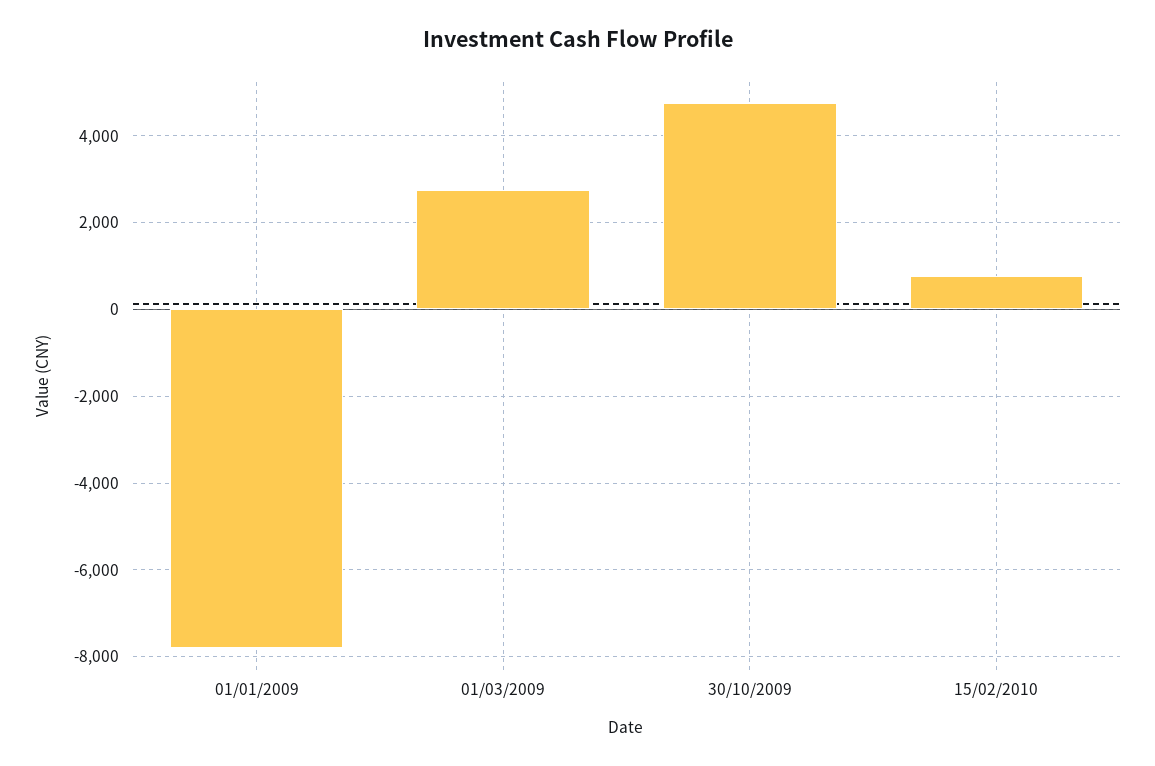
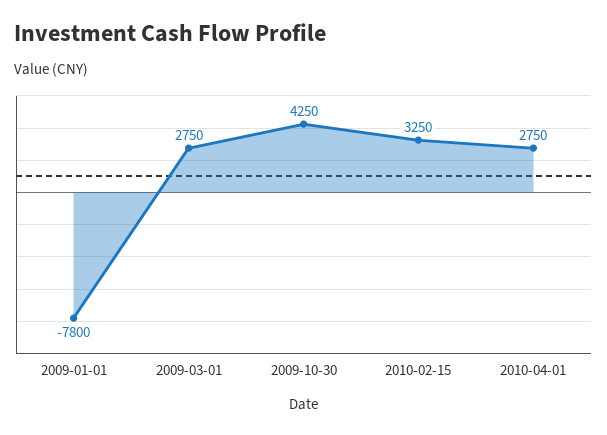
30/10/2009: 4800 -> 4250
15/02/2010: 800 -> 3250
2010-04-01: none -> 2750

